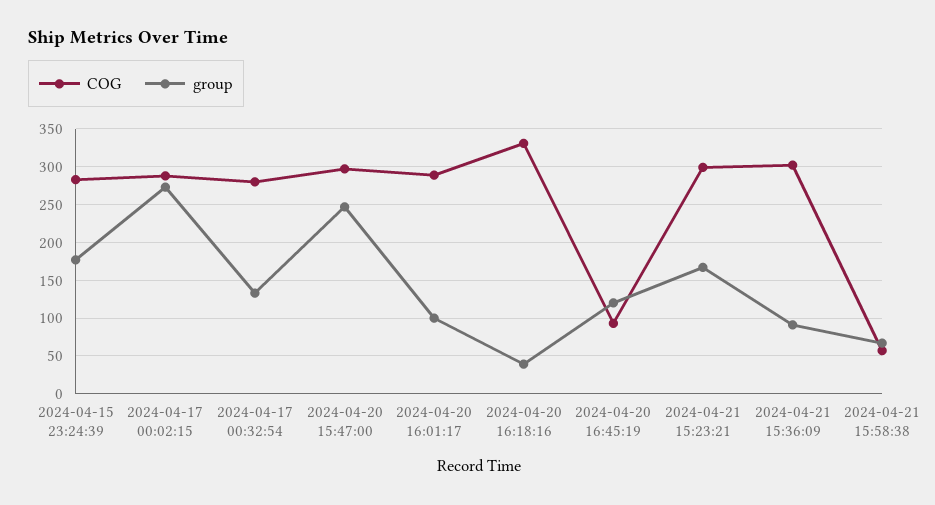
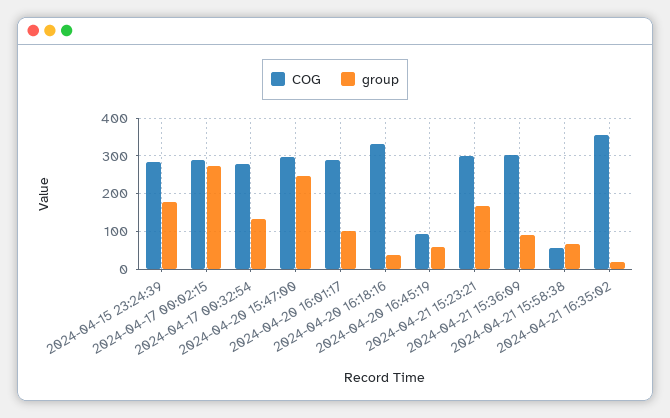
group, 2024-04-20 16:45:19: 120 -> 60
COG, 2024-04-21 16:35:02: none -> 360
group, 2024-04-21 16:35:02: none -> 20

